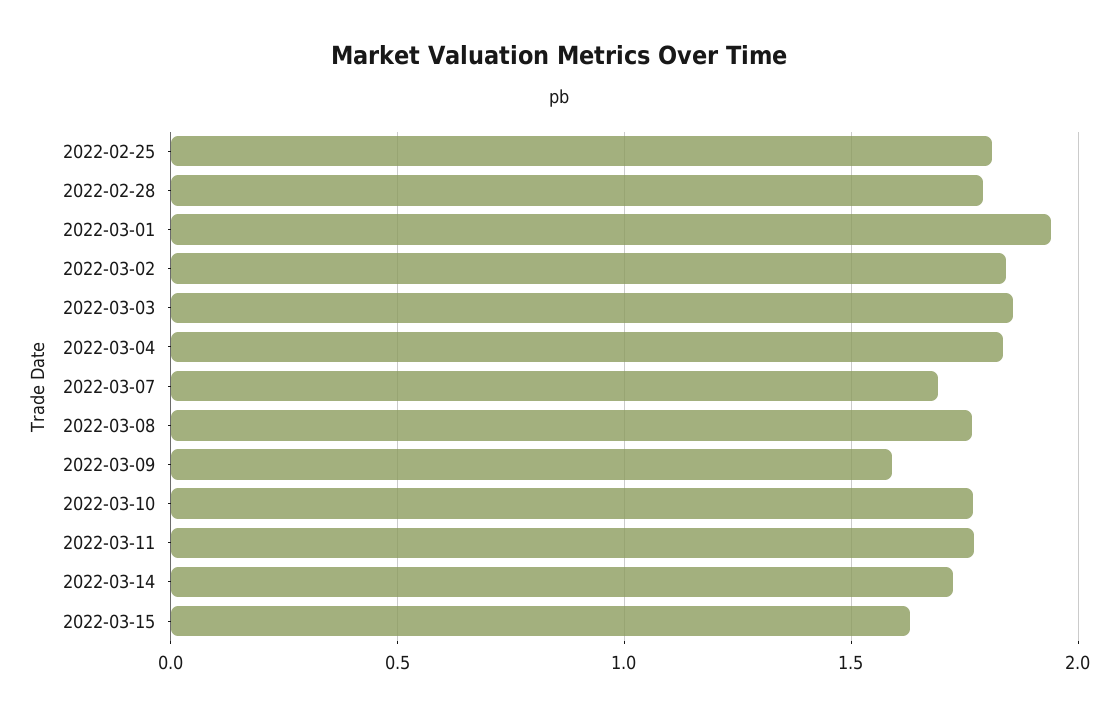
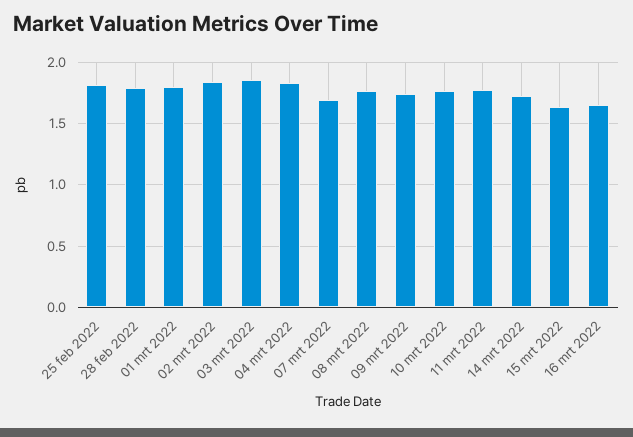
2022-03-01: 1.95 -> 1.8
2022-03-09: 1.6 -> 1.75
16 mrt 2022: none -> 1.65

